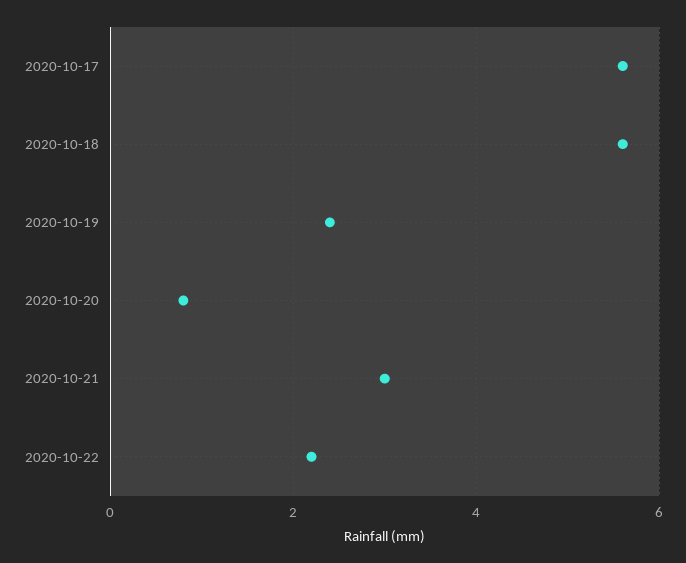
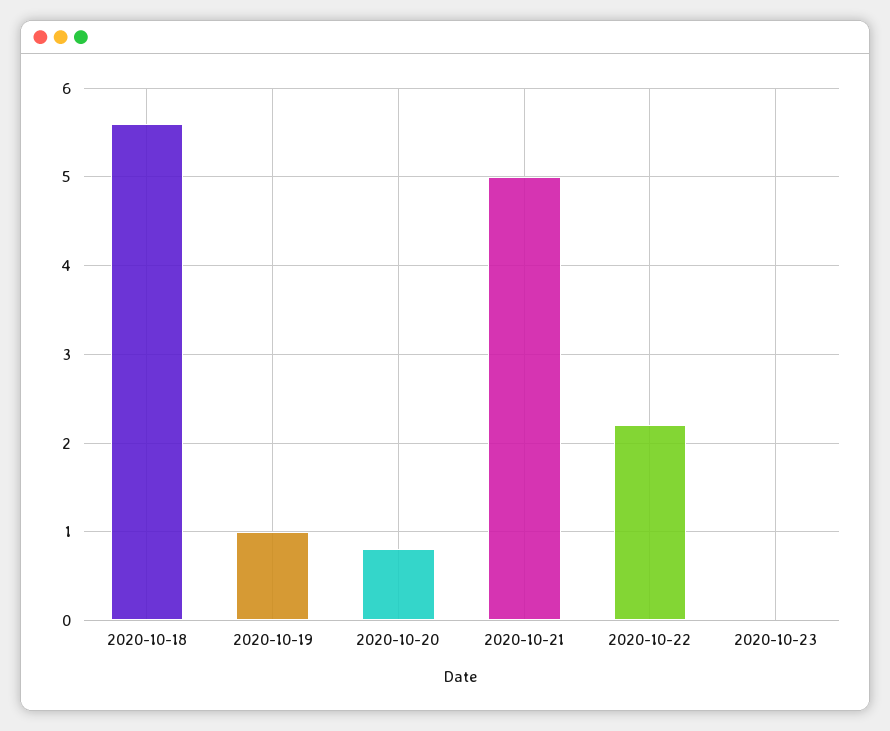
2020-10-17: 5.5 -> none
2020-10-19: 2.5 -> 1
2020-10-21: 3 -> 5
2020-10-23: none -> 0

